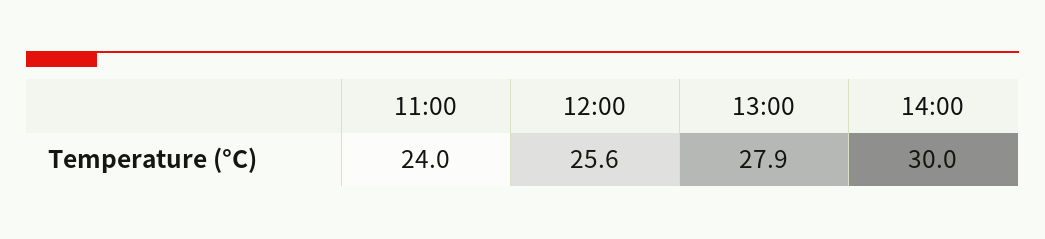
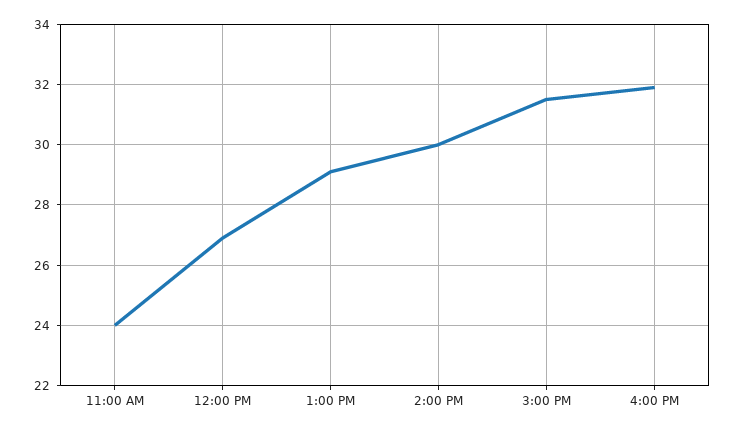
12:00: 25.6 -> 27
13:00: 27.9 -> 29
3:00 PM: none -> 31.5
4:00 PM: none -> 32

